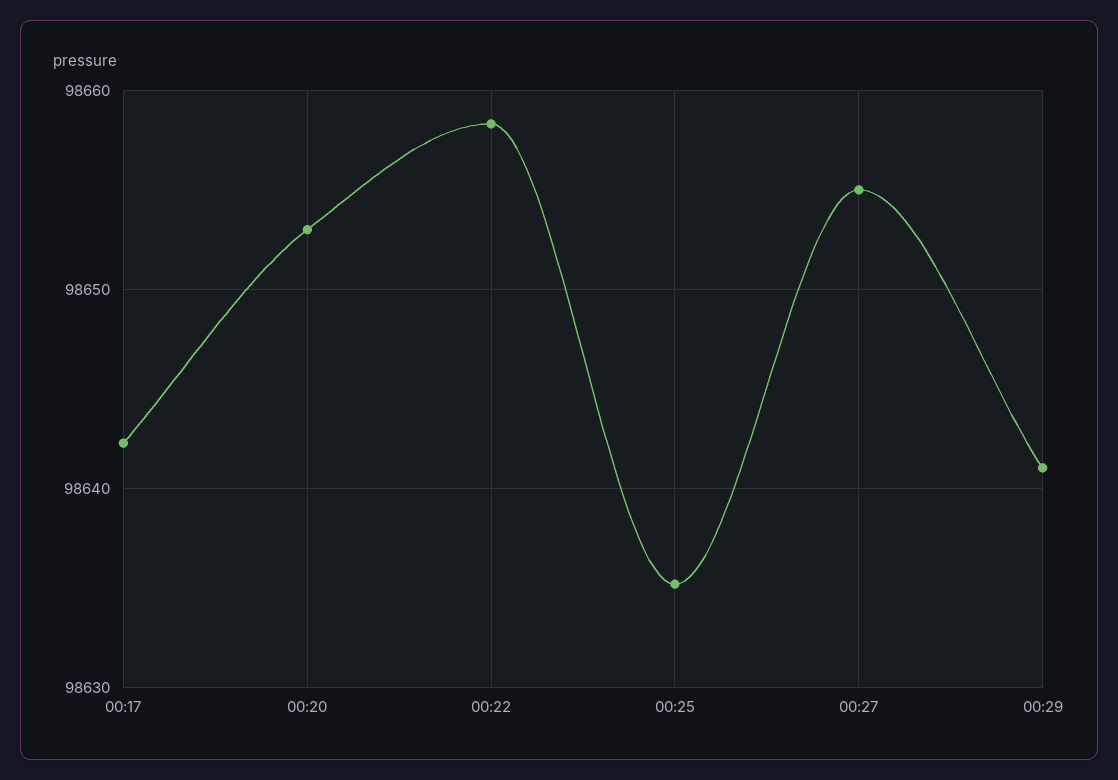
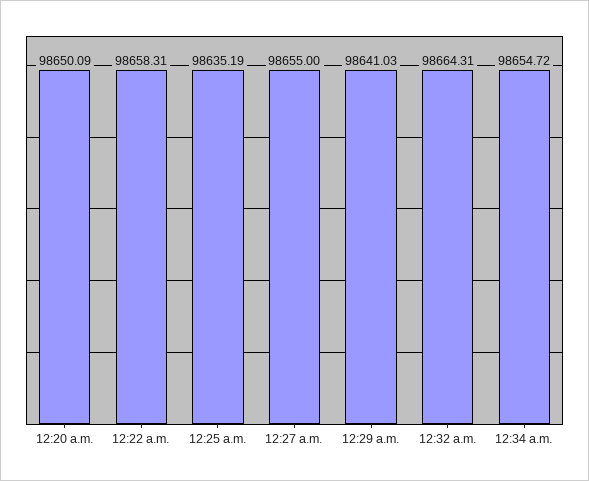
00:17: 98642 -> none
00:20: 98653 -> 98650.09
12:32 a.m.: none -> 98664.31
12:34 a.m.: none -> 98654.72

